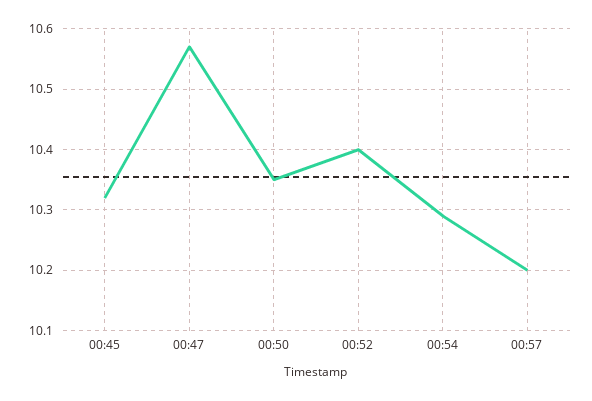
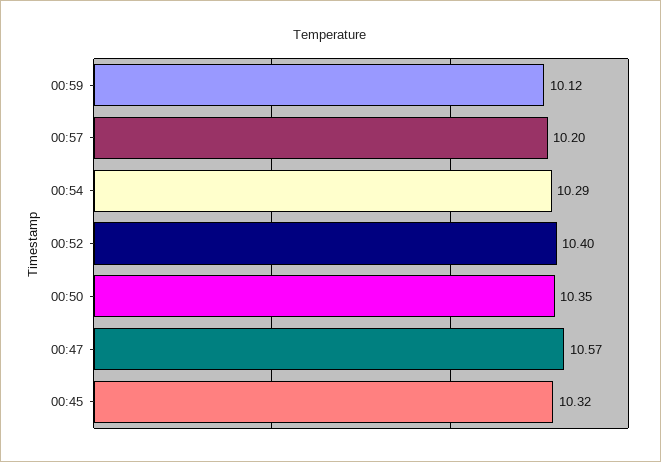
00:59: none -> 10.12

